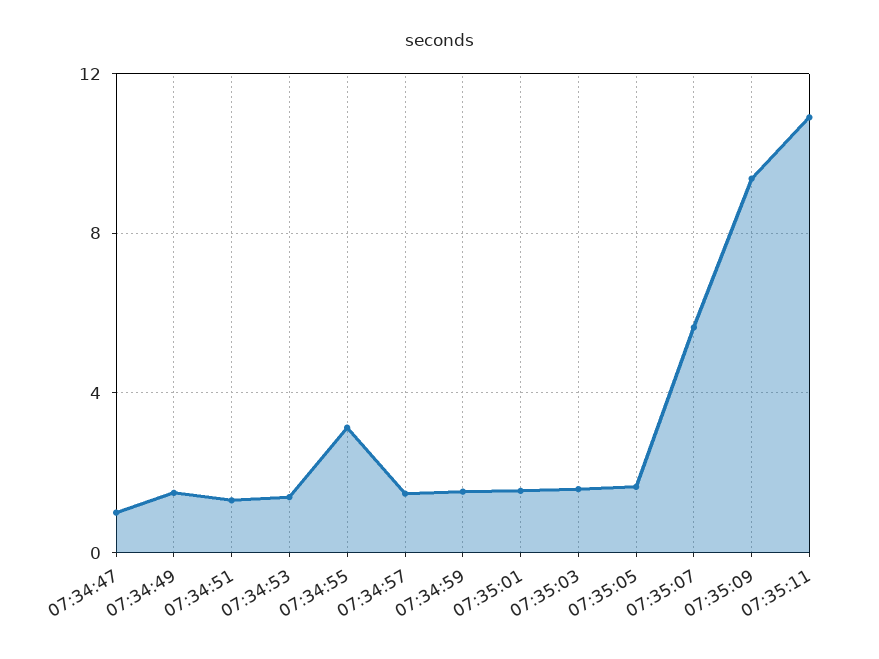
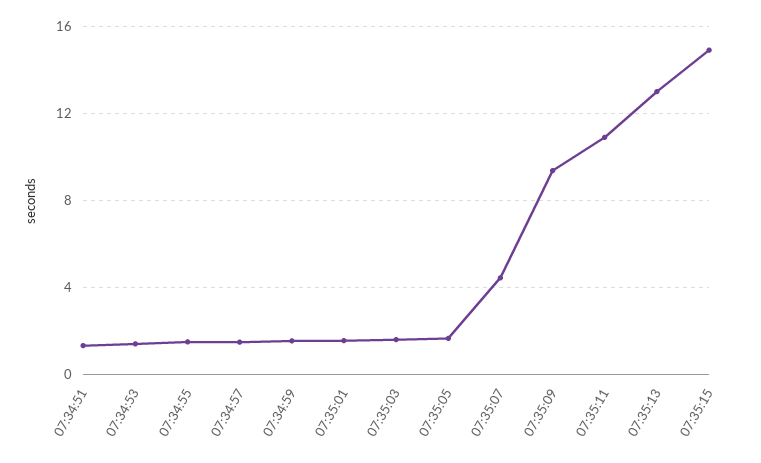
07:34:47: 1 -> none
07:34:49: 1.5 -> none
07:34:55: 3 -> 1.5
07:35:07: 5.5 -> 4.5
07:35:13: none -> 13
07:35:15: none -> 15

